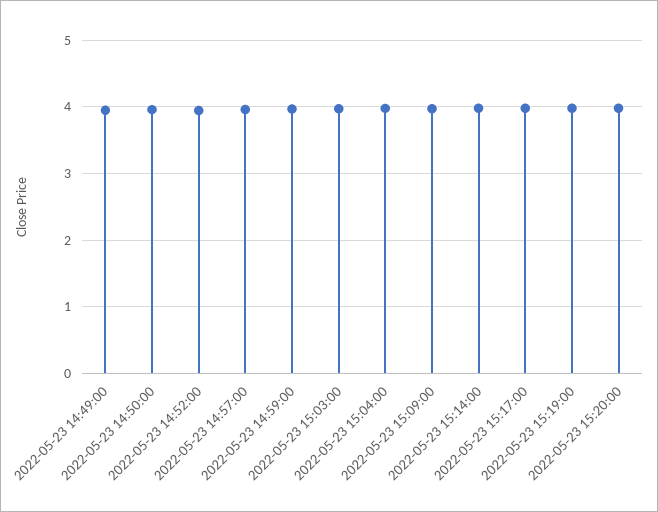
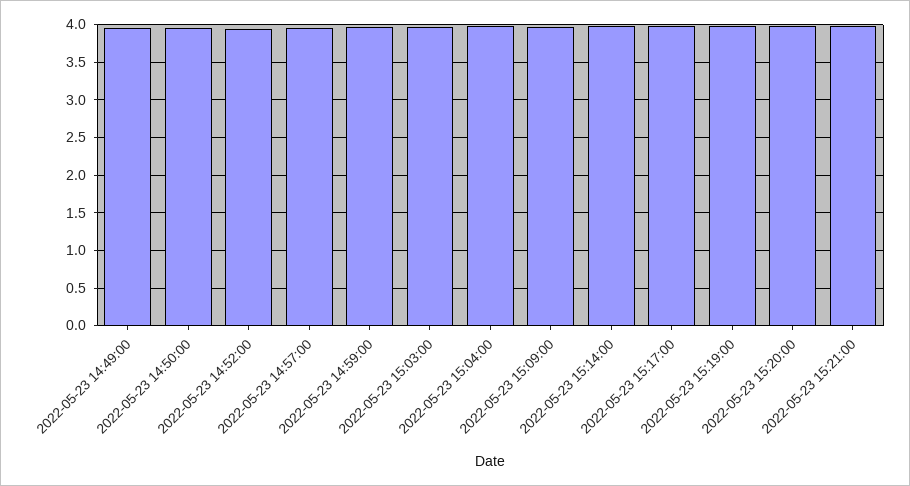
2022-05-23 15:21:00: none -> 4

